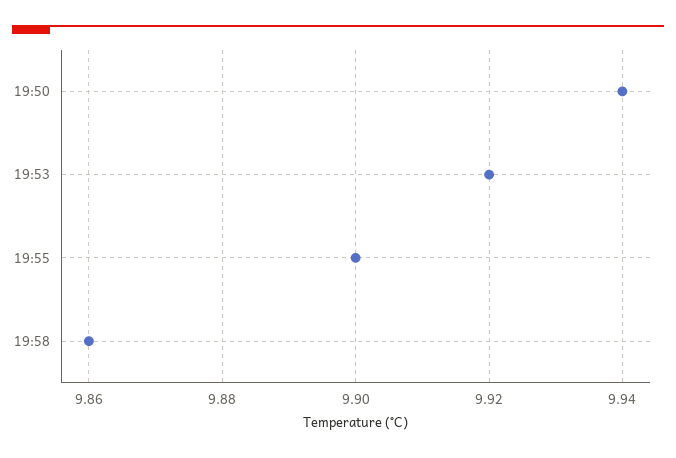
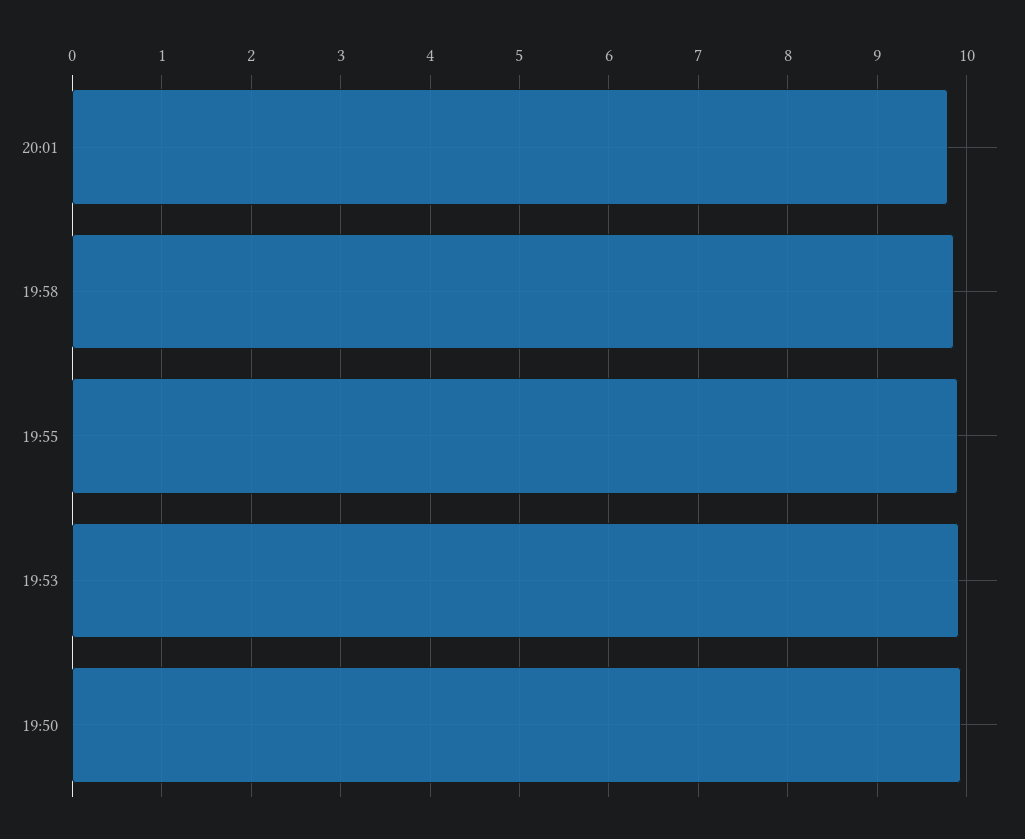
20:01: none -> 9.8

